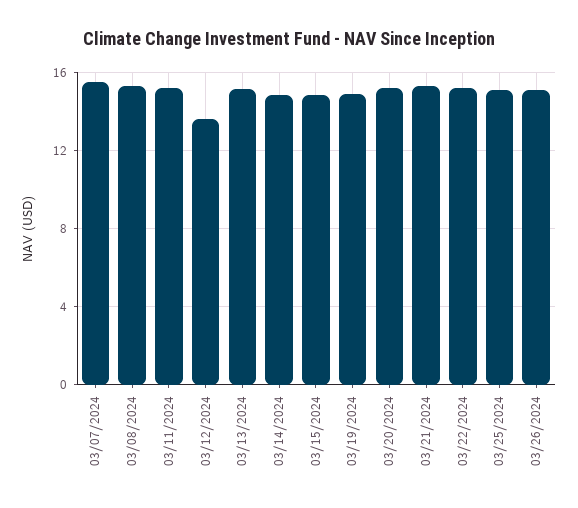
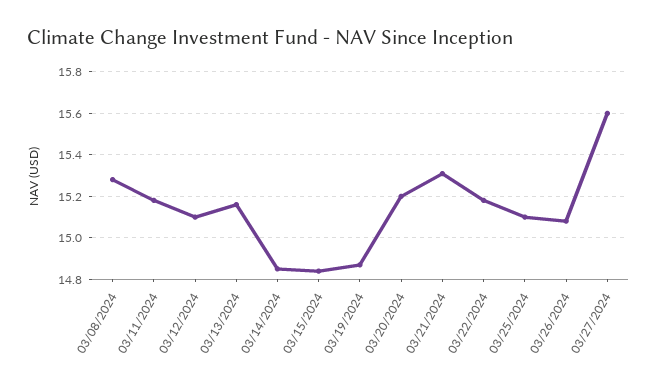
03/07/2024: 15.5 -> none
03/12/2024: 13.5 -> 15.1
03/27/2024: none -> 15.6

